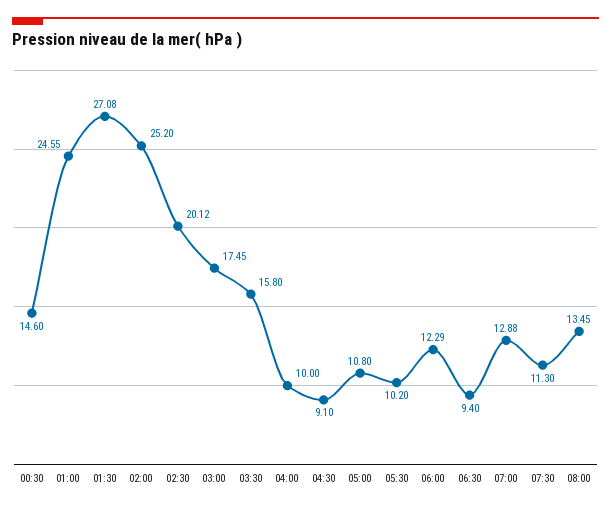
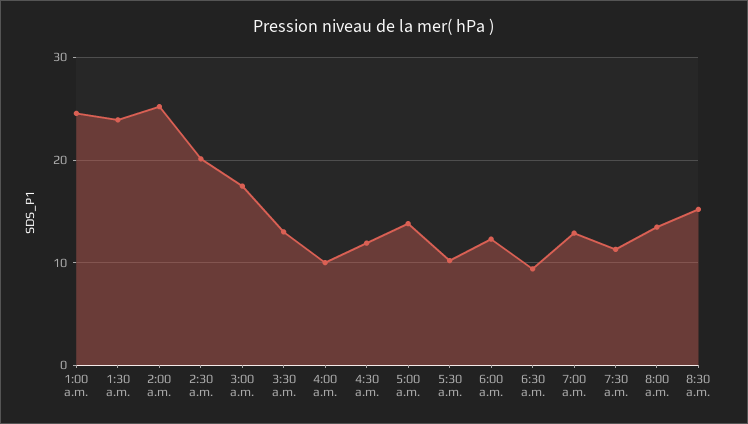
00:30: 14.6 -> none
01:30: 27.08 -> 24
03:30: 15.8 -> 13
04:30: 9.1 -> 12
05:00: 10.8 -> 14
8:30 a.m.: none -> 15

